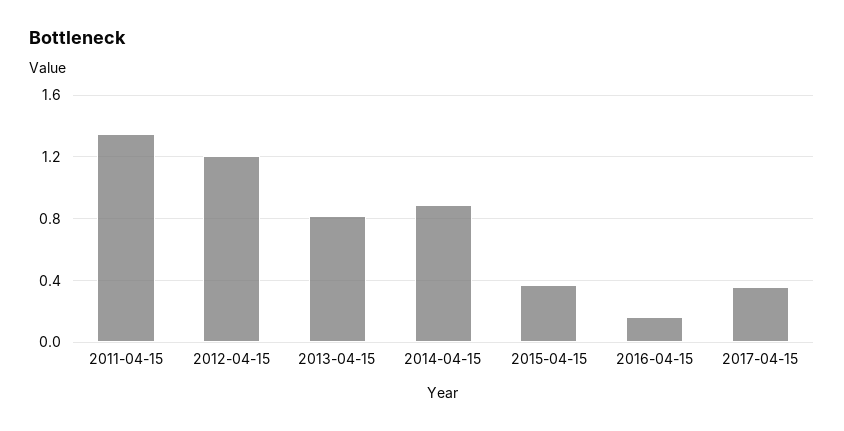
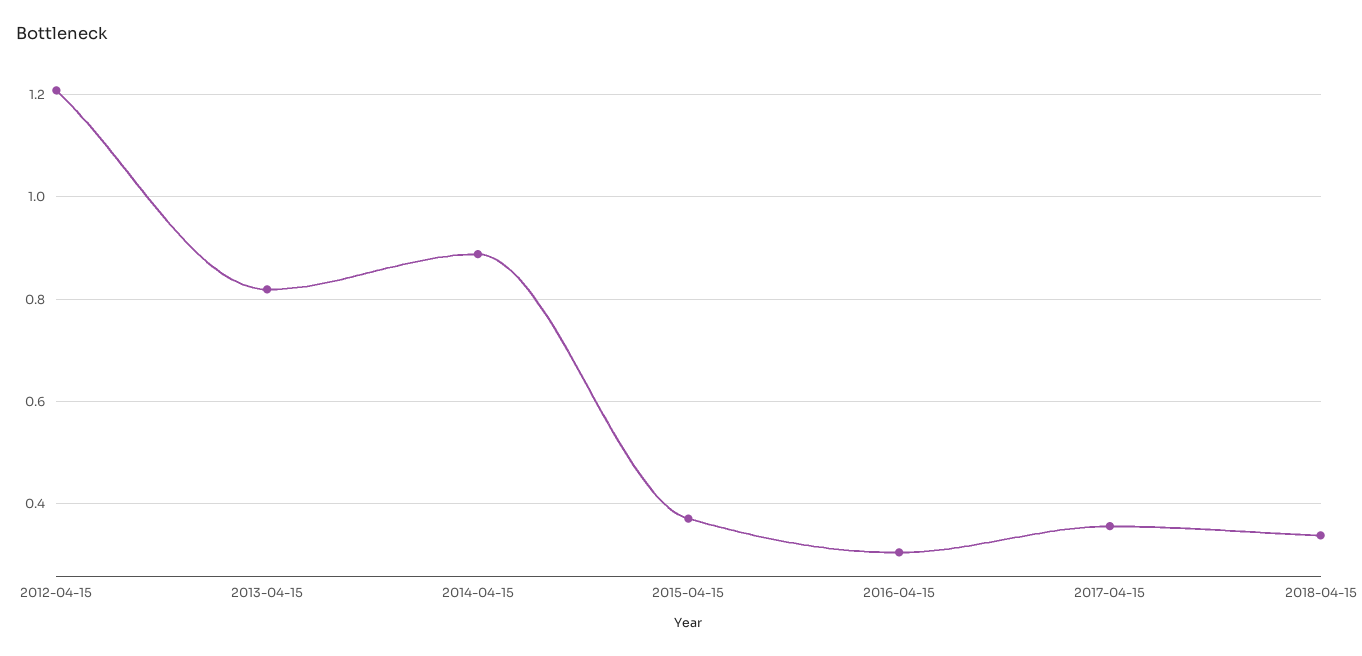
2011-04-15: 1.35 -> none
2016-04-15: 0.15 -> 0.3
2018-04-15: none -> 0.34

